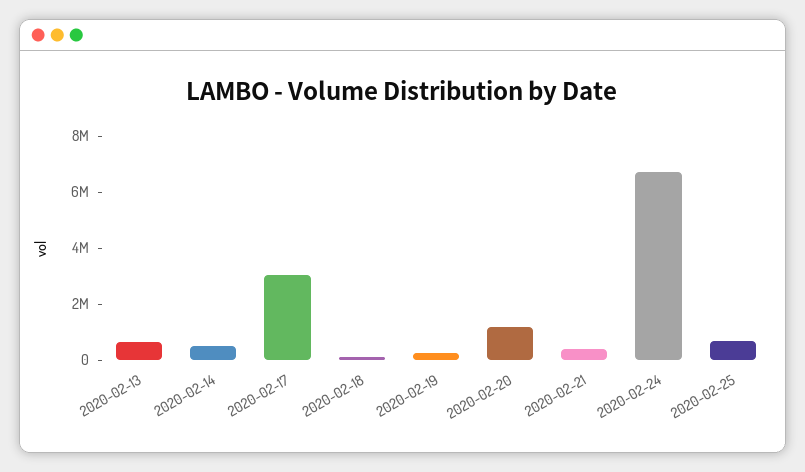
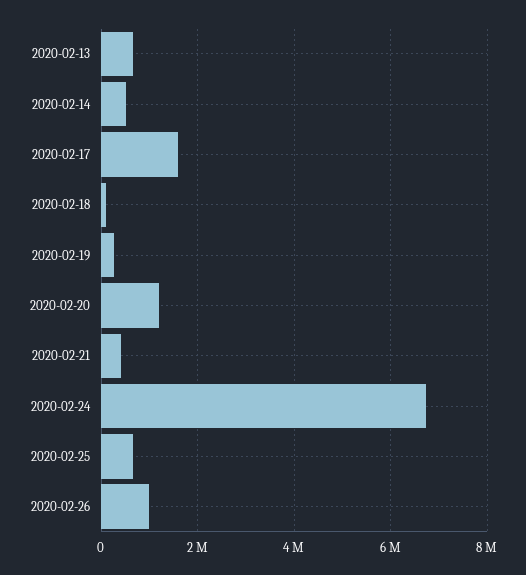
2020-02-17: 3000000 -> 1600000
2020-02-26: none -> 1000000

